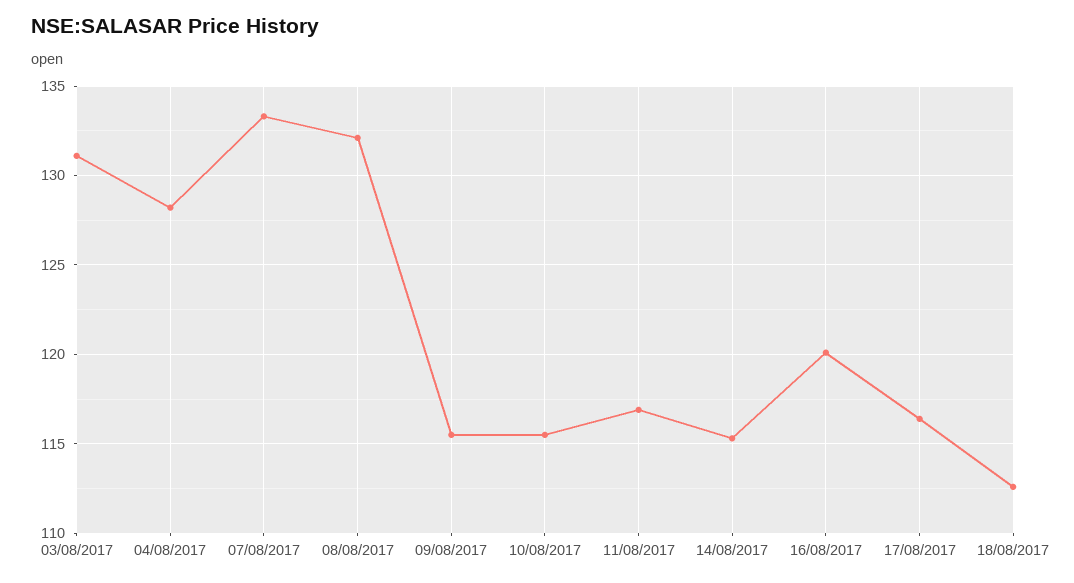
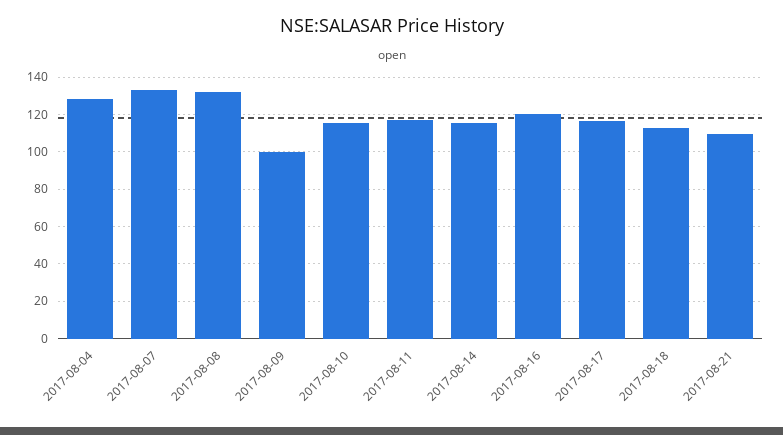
03/08/2017: 131 -> none
09/08/2017: 115.5 -> 100
2017-08-21: none -> 110

